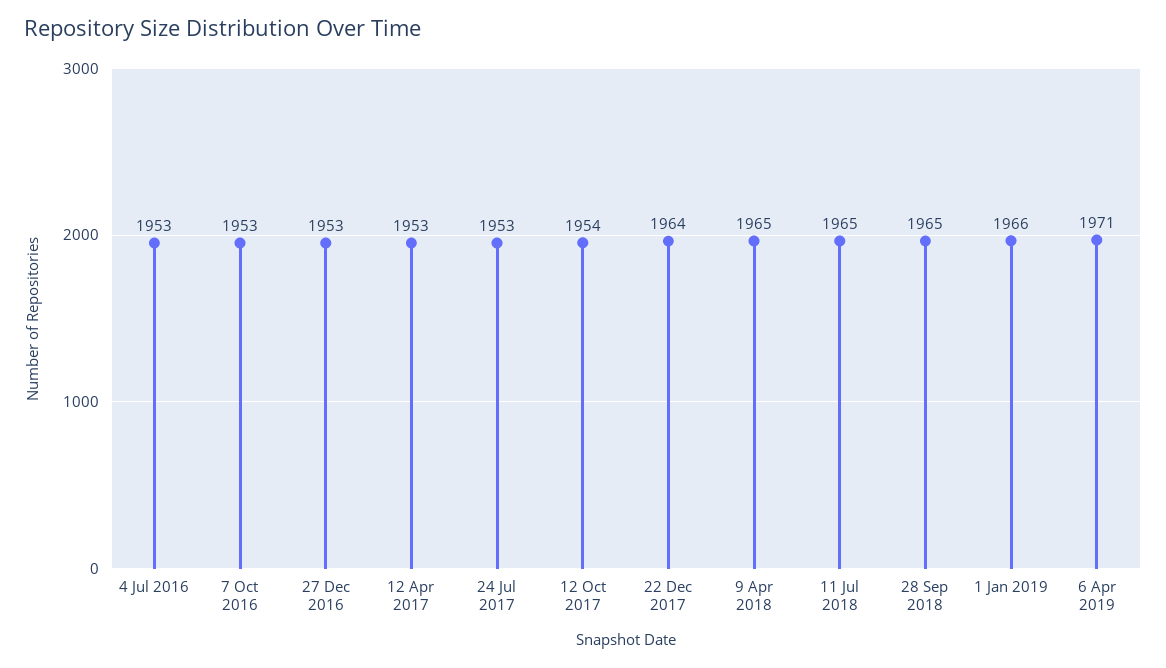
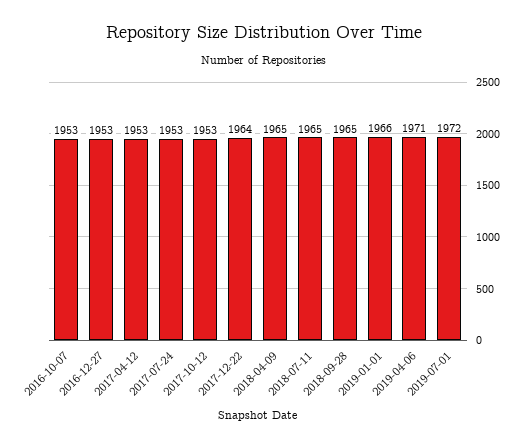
4 Jul 2016: 1953 -> none
12 Oct 2017: 1954 -> 1953
2019-07-01: none -> 1972

